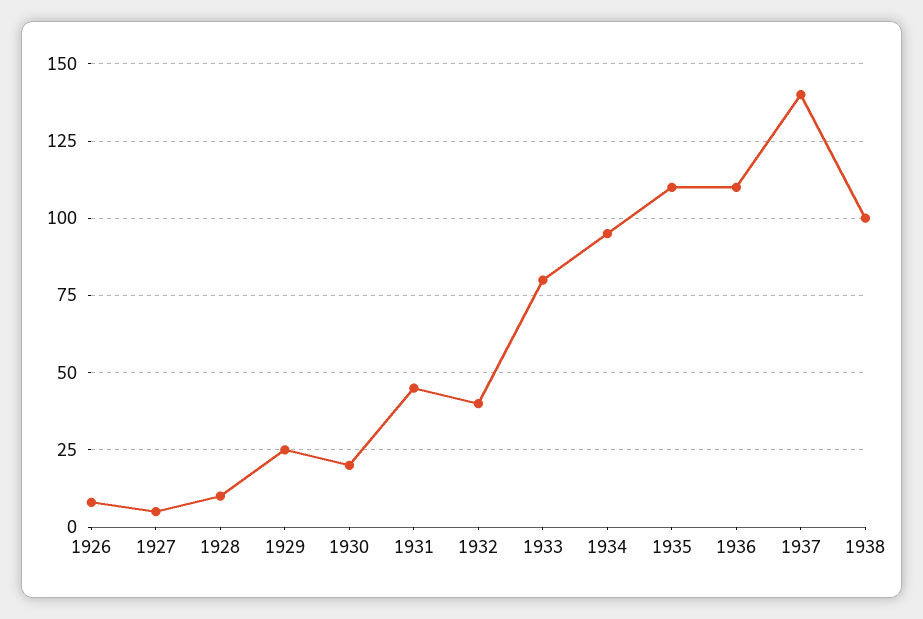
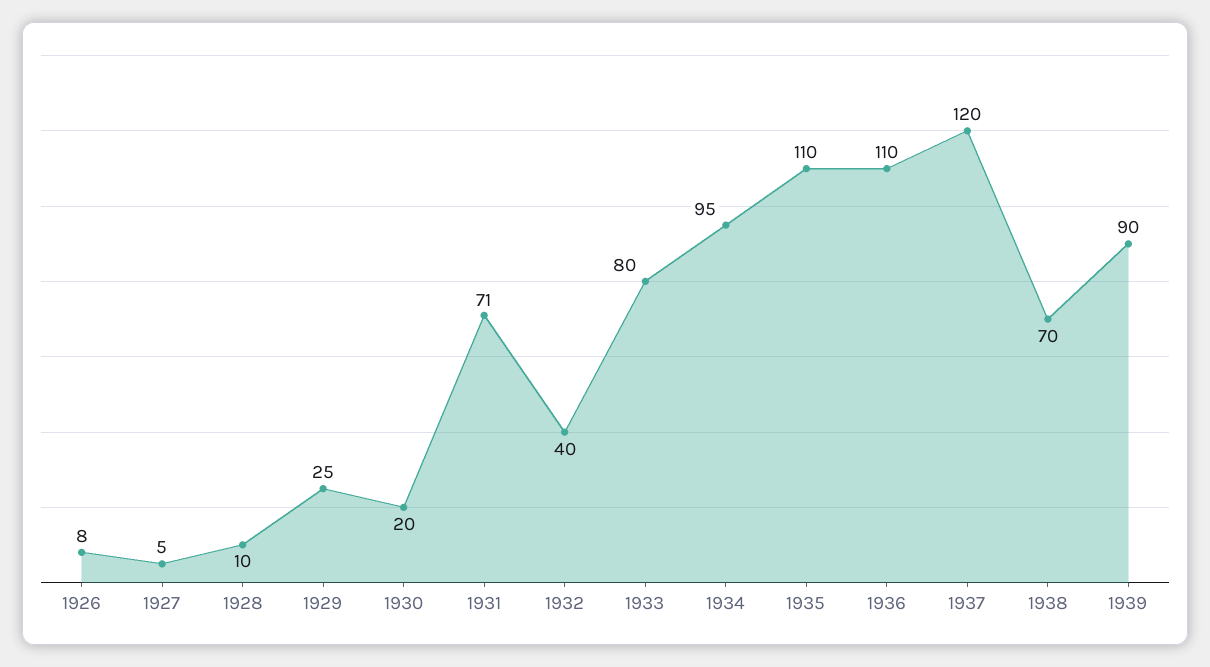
1931: 45 -> 71
1937: 140 -> 120
1938: 100 -> 70
1939: none -> 90

